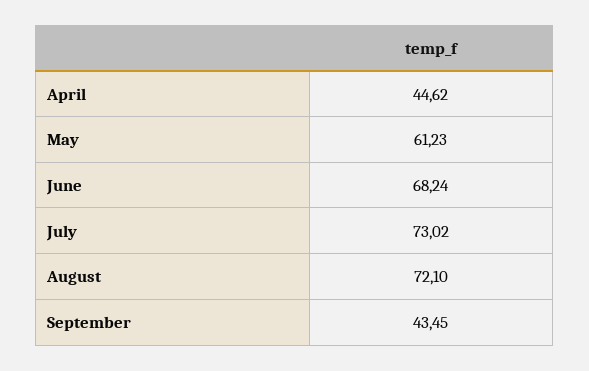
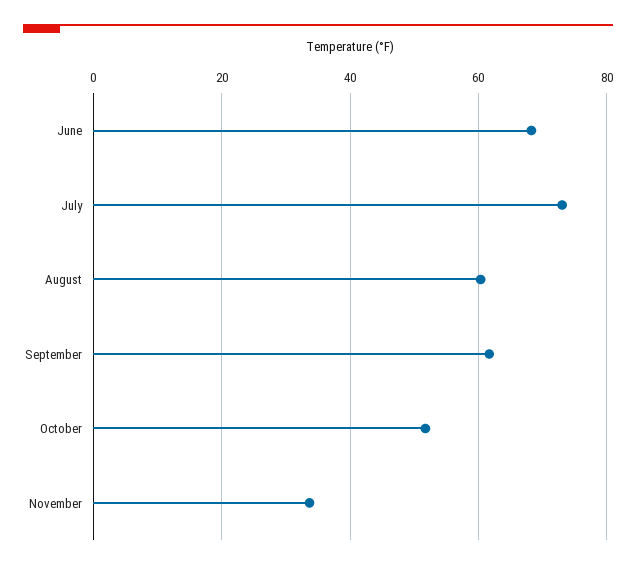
April: 44.62 -> none
May: 61.23 -> none
August: 72.1 -> 60
September: 43.45 -> 62
October: none -> 52
November: none -> 34

